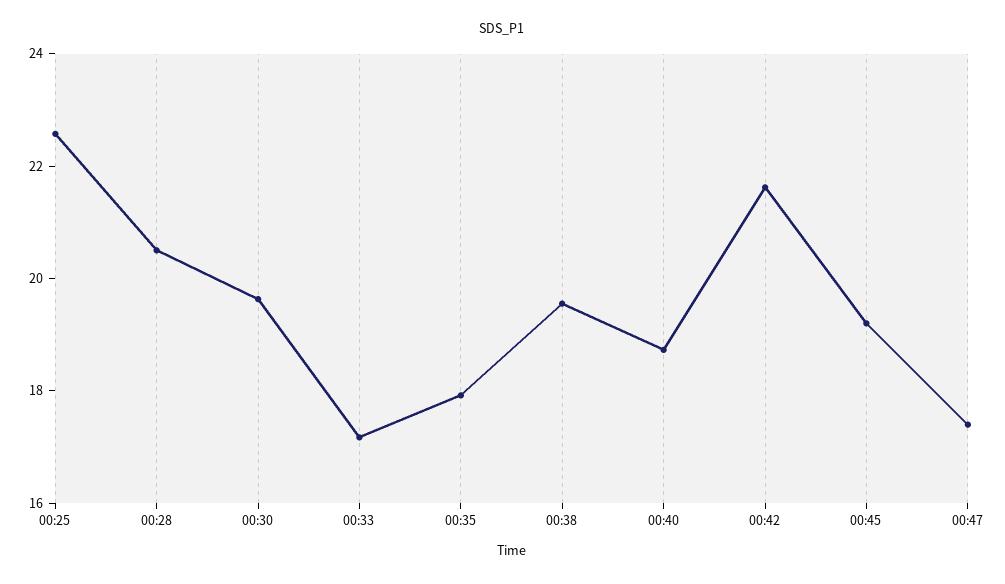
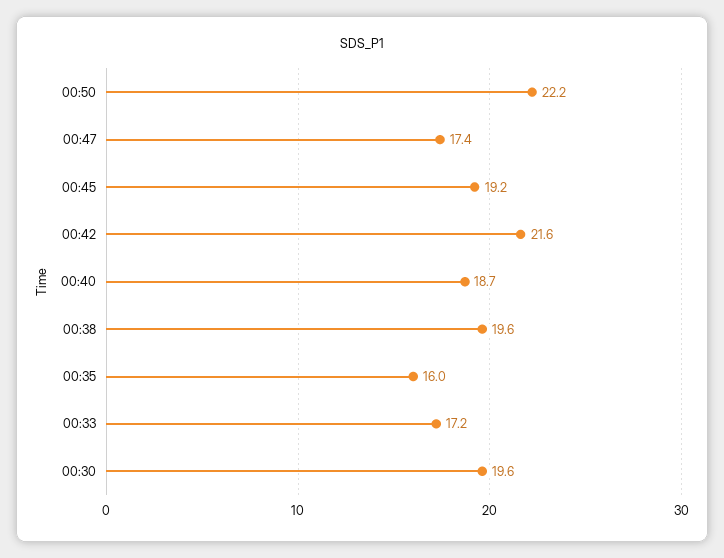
00:25: 22.5 -> none
00:28: 20.5 -> none
00:35: 18 -> 16
00:50: none -> 22.2

